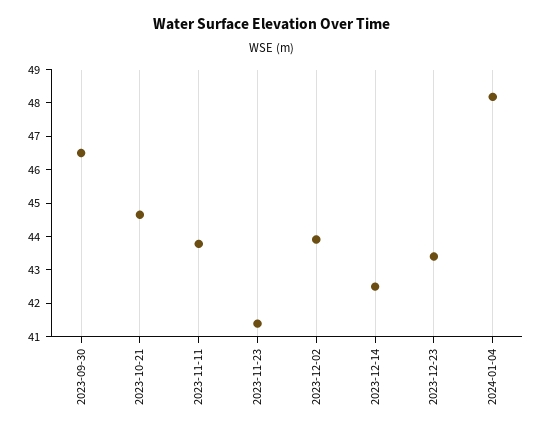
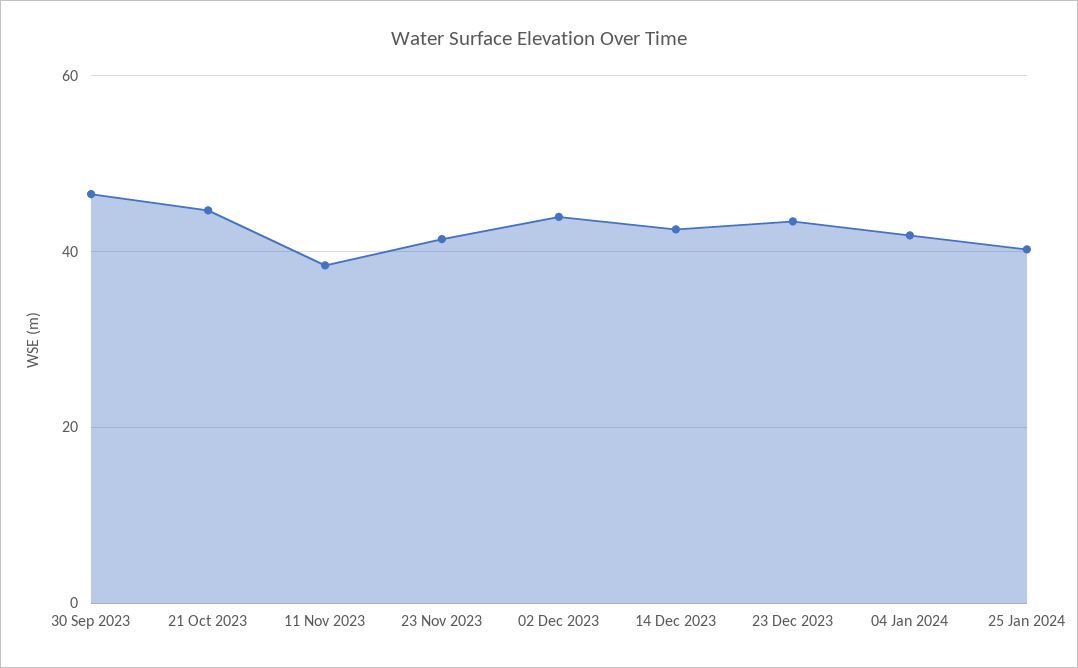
2023-11-11: 43.75 -> 38
2024-01-04: 48.25 -> 42
25 Jan 2024: none -> 40

